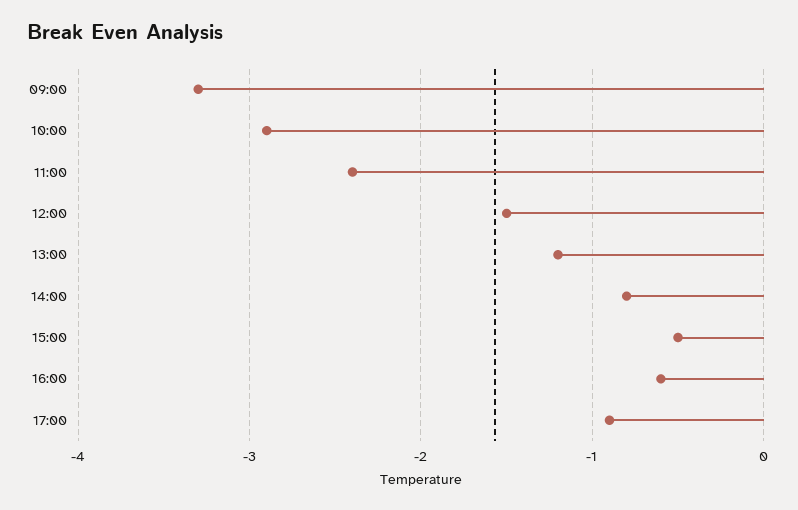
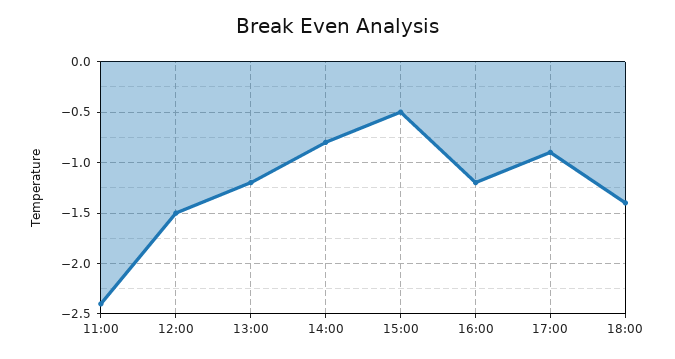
09:00: -3.3 -> none
10:00: -2.9 -> none
16:00: -0.6 -> -1.2
18:00: none -> -1.4

